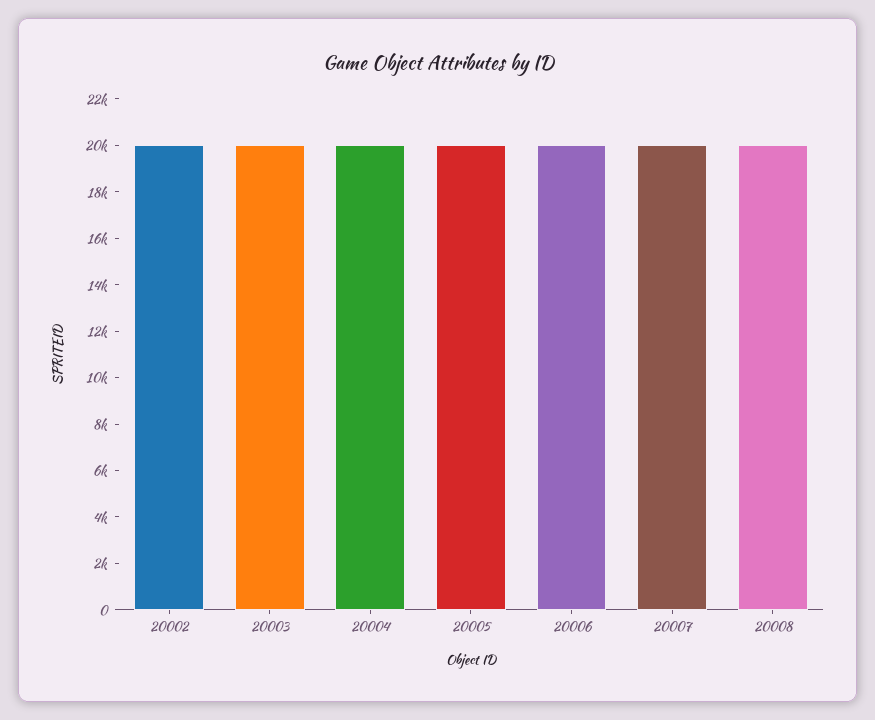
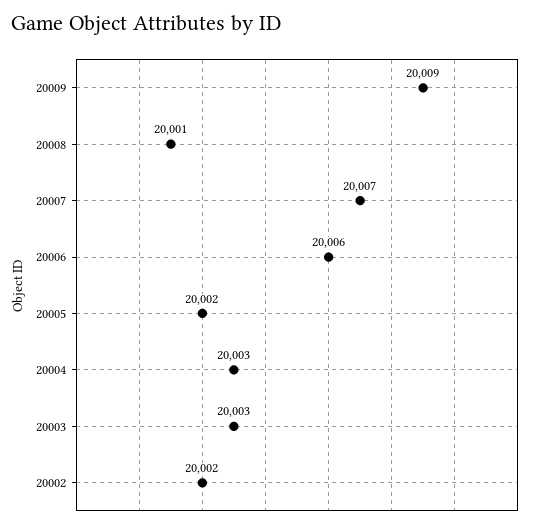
20009: none -> 20009

